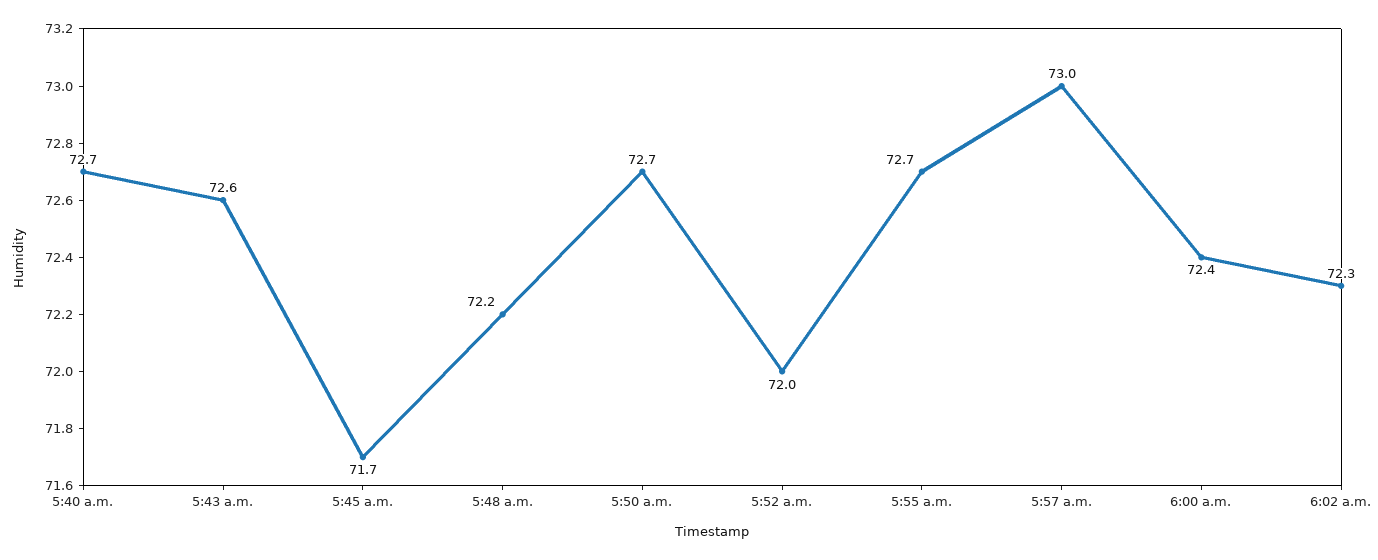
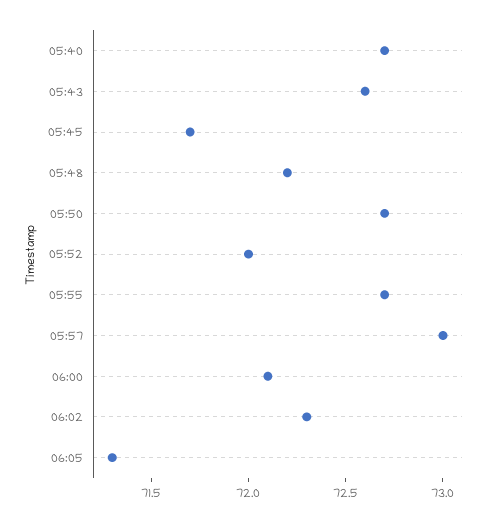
6:00 a.m.: 72.4 -> 72.1
06:05: none -> 71.3

